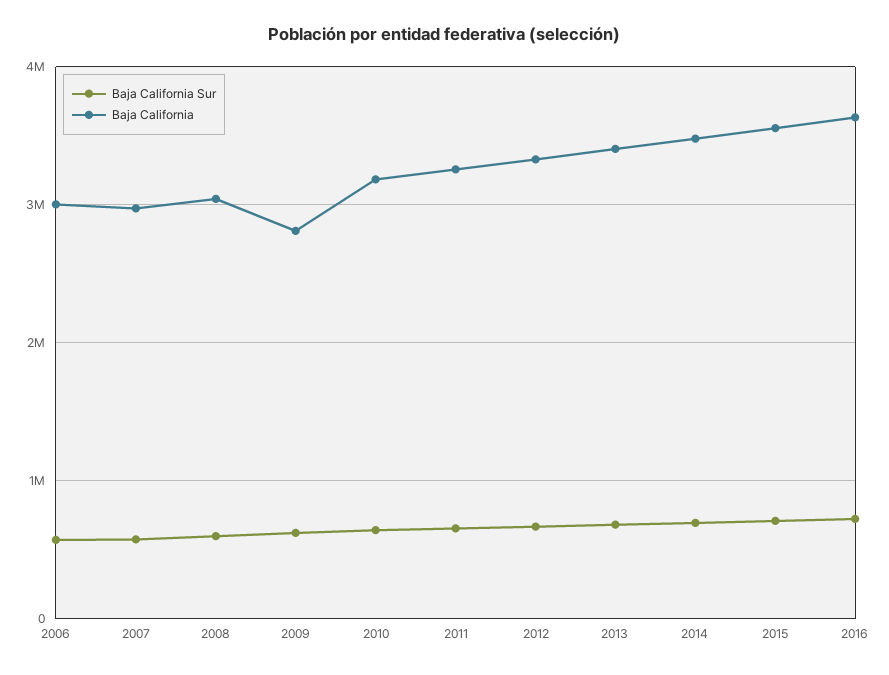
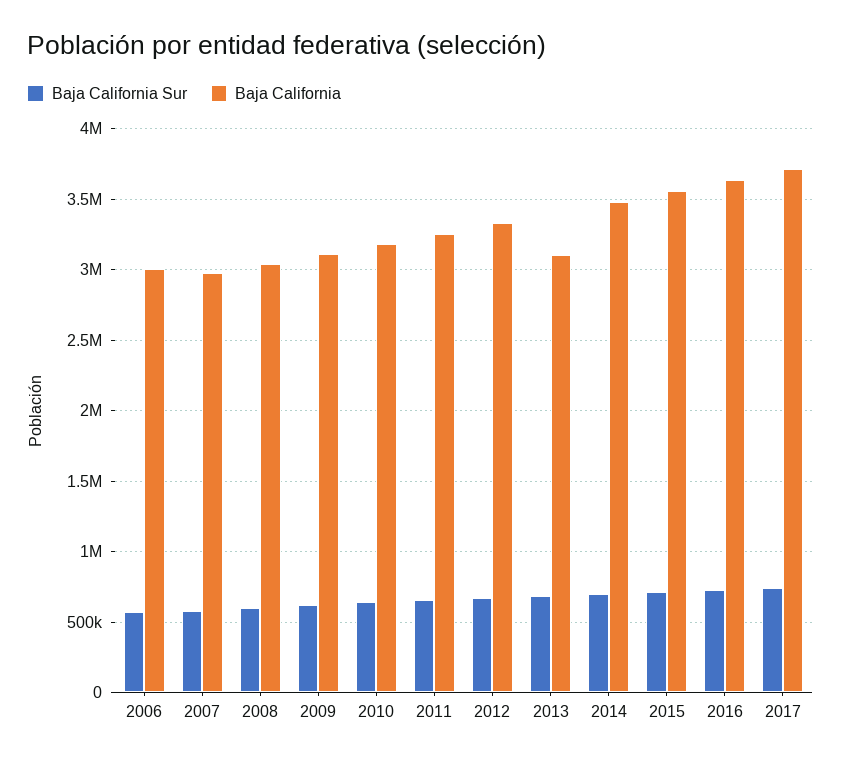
Baja California, 2009: 2800000 -> 3100000
Baja California, 2013: 3400000 -> 3100000
Baja California Sur, 2017: none -> 750000
Baja California, 2017: none -> 3700000

